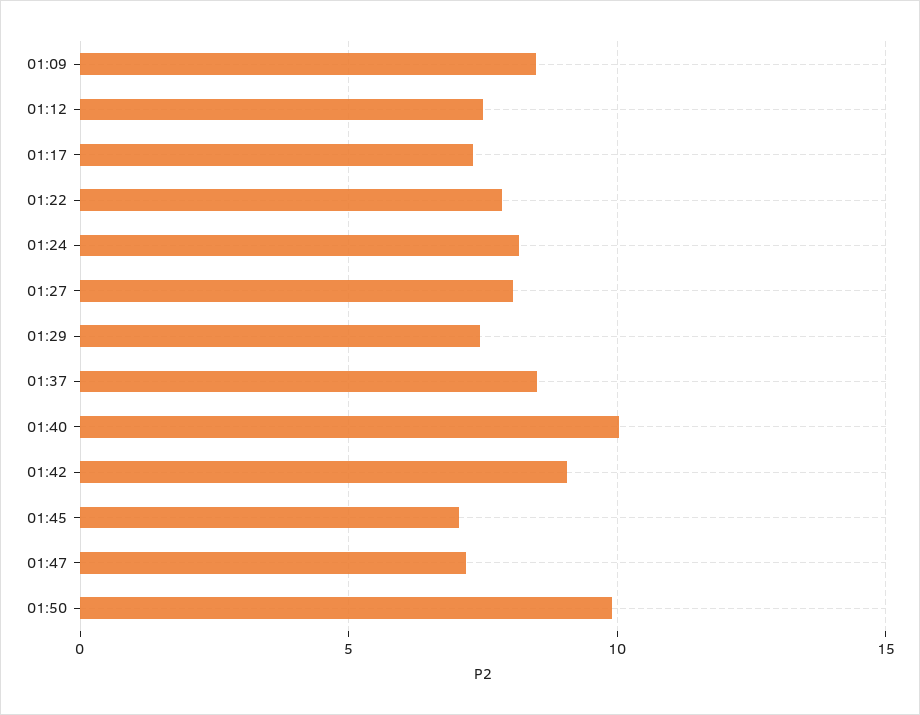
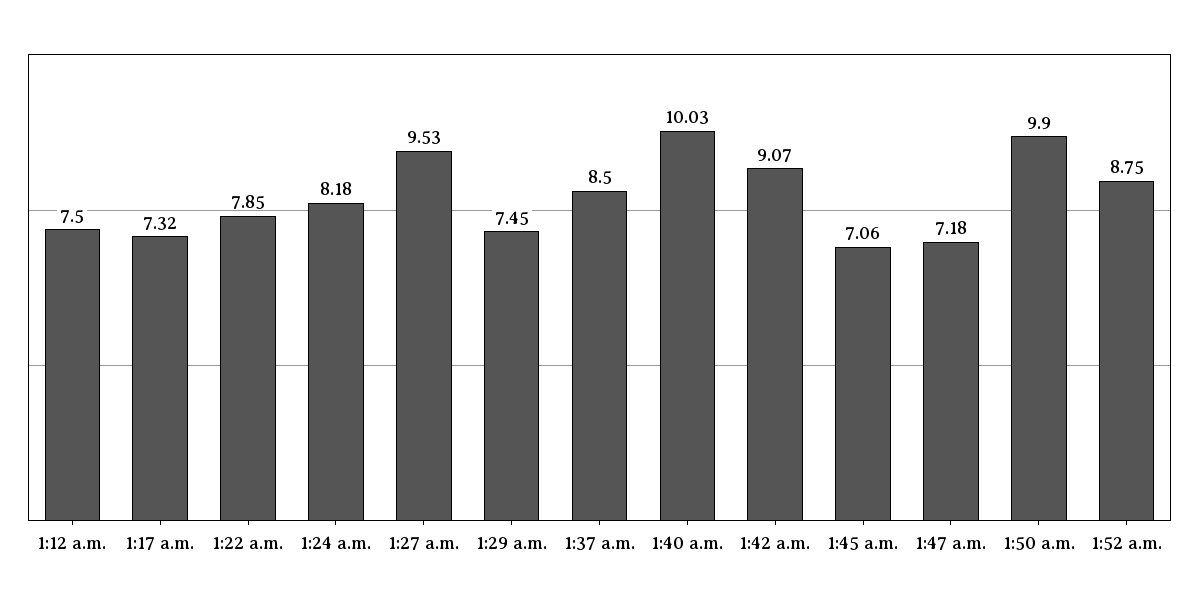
01:09: 8.5 -> none
01:27: 8 -> 9.53
1:52 a.m.: none -> 8.75

